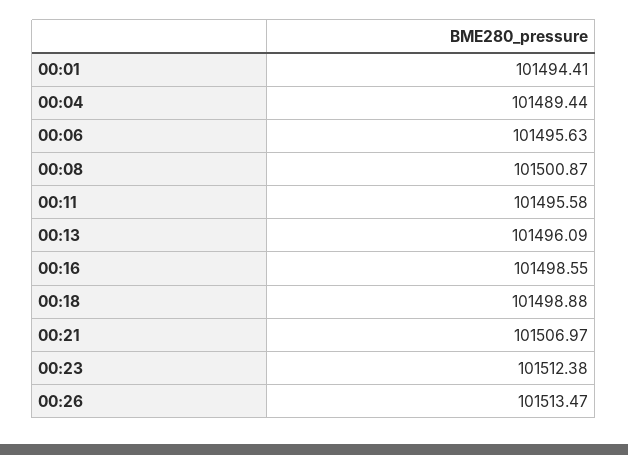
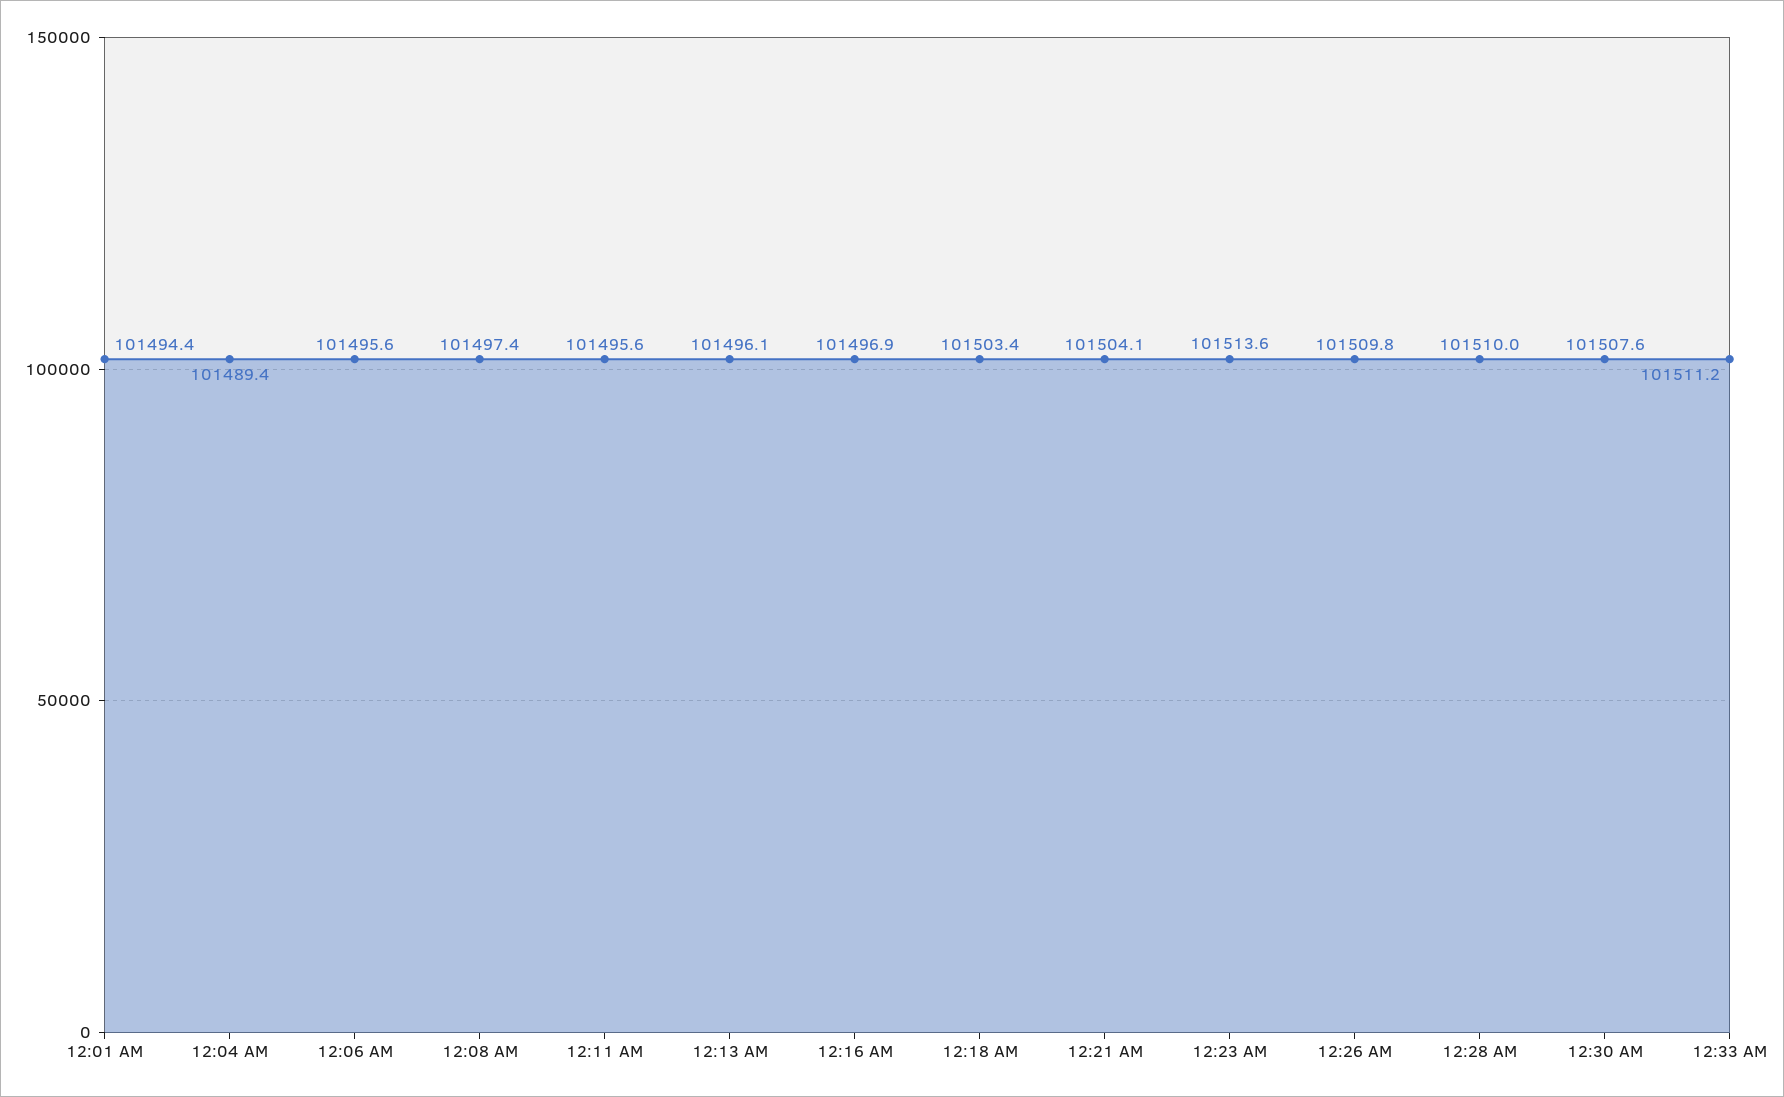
00:08: 101500.87 -> 101497.4
00:16: 101498.55 -> 101496.9
00:18: 101498.88 -> 101503.4
00:21: 101506.97 -> 101504.1
00:23: 101512.38 -> 101513.6
00:26: 101513.47 -> 101509.8
12:28 AM: none -> 101510
12:30 AM: none -> 101507.6
12:33 AM: none -> 101511.2

